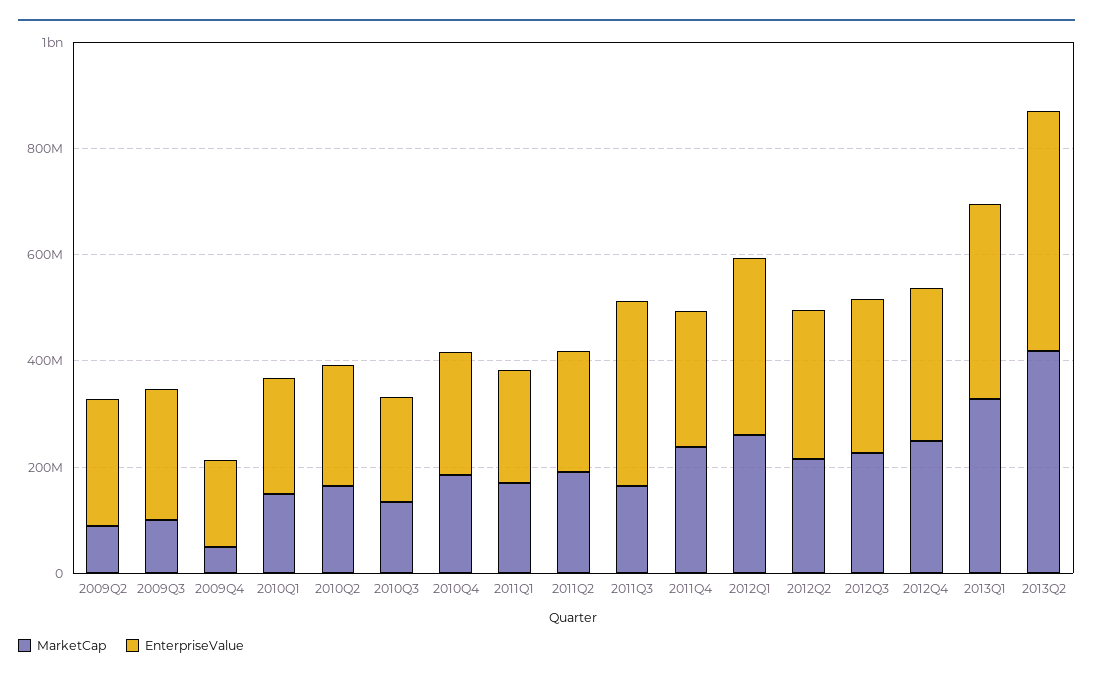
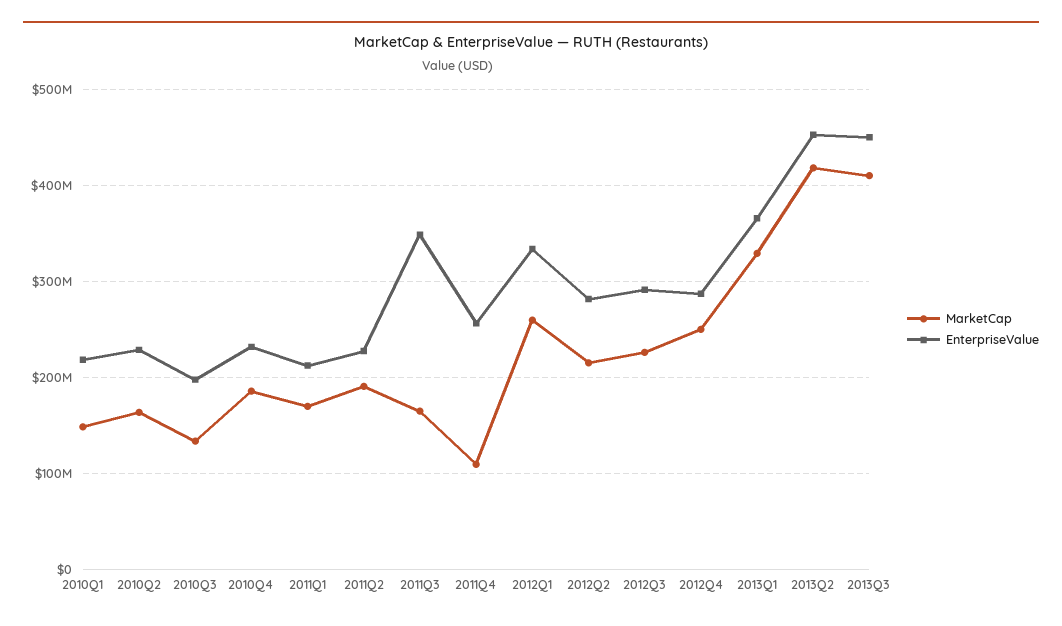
MarketCap, 2009Q2: 100000000 -> none
EnterpriseValue, 2009Q2: 250000000 -> none
MarketCap, 2009Q3: 100000000 -> none
EnterpriseValue, 2009Q3: 250000000 -> none
MarketCap, 2009Q4: 50000000 -> none
EnterpriseValue, 2009Q4: 150000000 -> none
MarketCap, 2011Q4: 250000000 -> 110000000
MarketCap, 2013Q3: none -> 410000000
EnterpriseValue, 2013Q3: none -> 450000000

